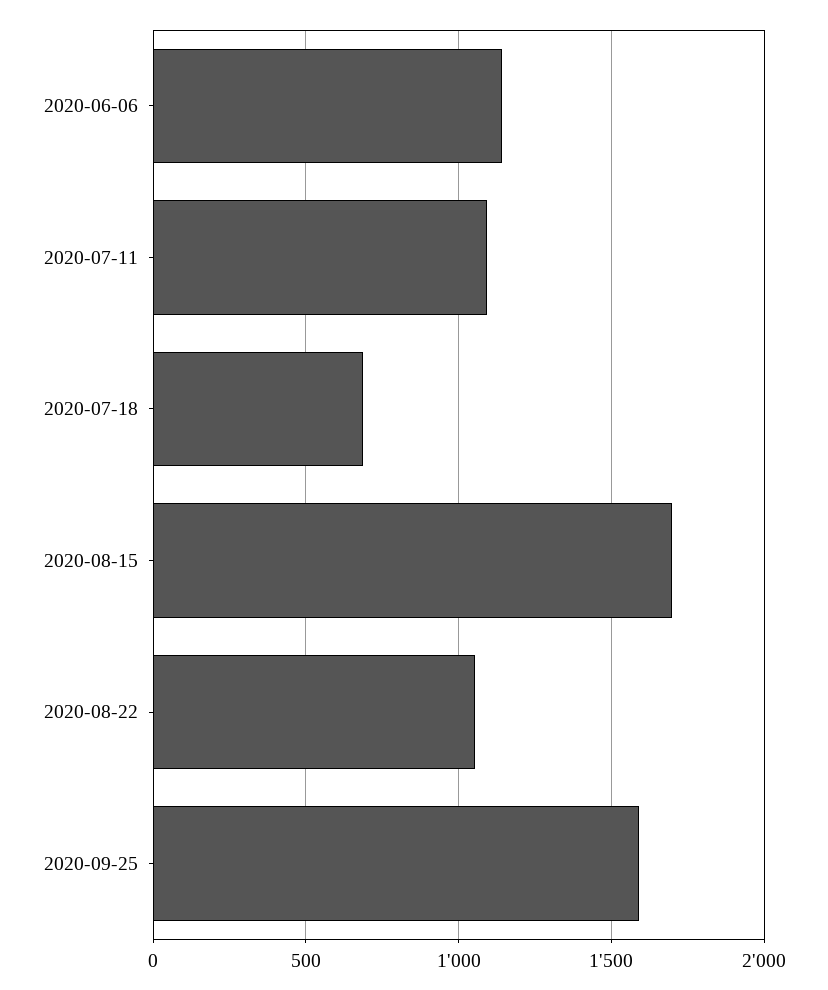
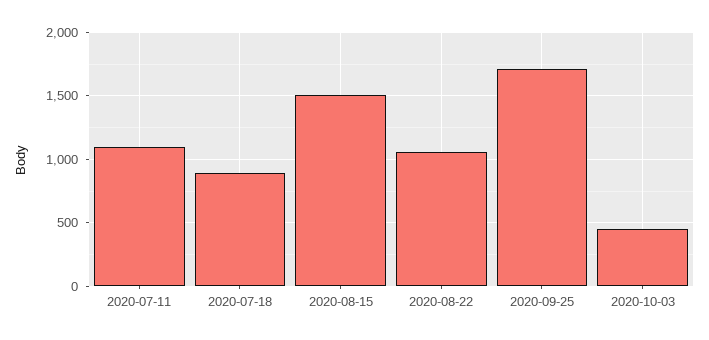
2020-06-06: 1150 -> none
2020-07-18: 700 -> 900
2020-08-15: 1700 -> 1500
2020-09-25: 1600 -> 1700
2020-10-03: none -> 450

